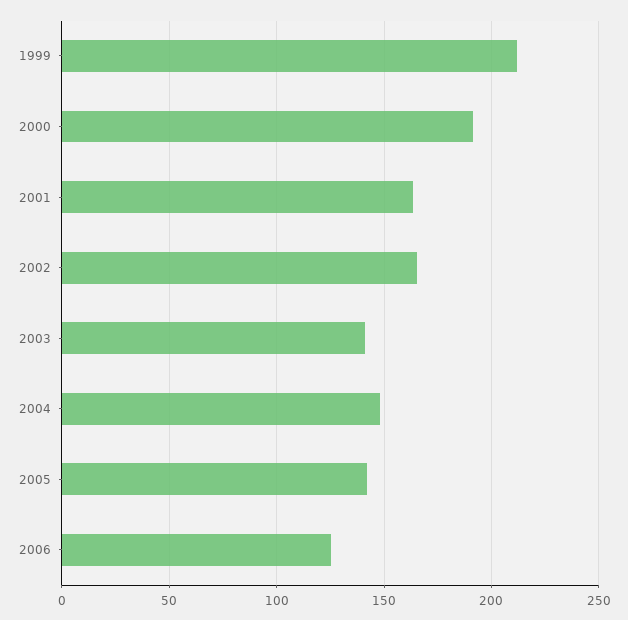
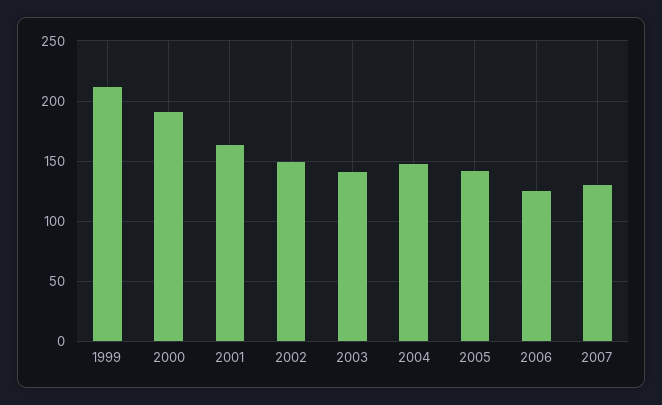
2002: 165 -> 150
2007: none -> 130

